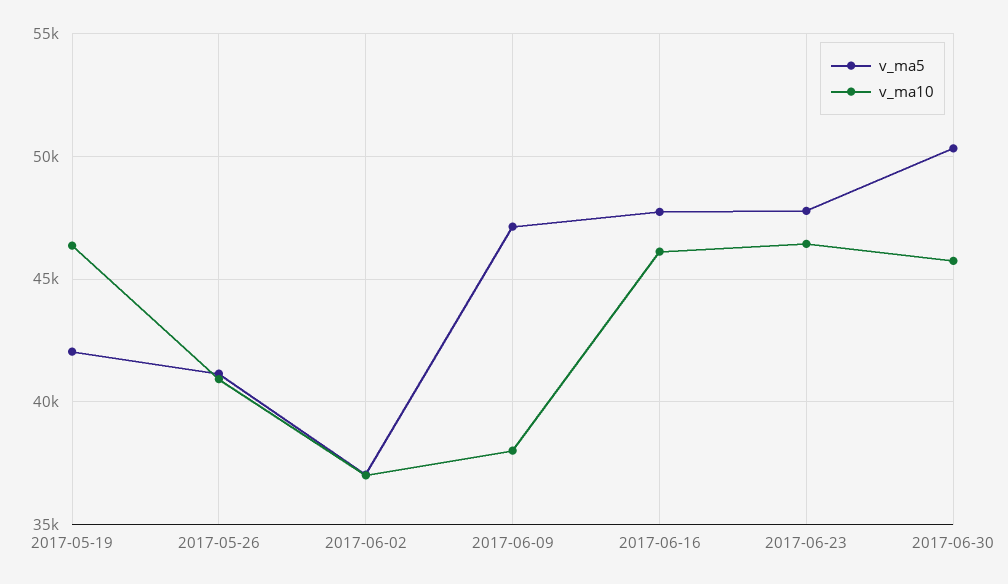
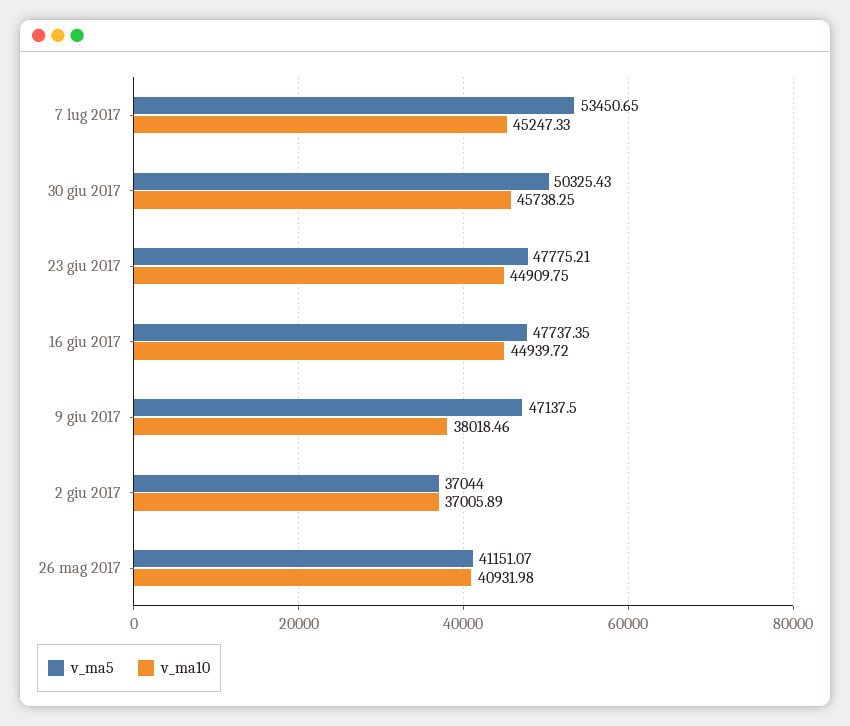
v_ma5, 2017-05-19: 42000 -> none
v_ma10, 2017-05-19: 46500 -> none
v_ma10, 2017-06-16: 46000 -> 44939.72
v_ma10, 2017-06-23: 46500 -> 44909.75
v_ma5, 7 lug 2017: none -> 53450.65
v_ma10, 7 lug 2017: none -> 45247.33

